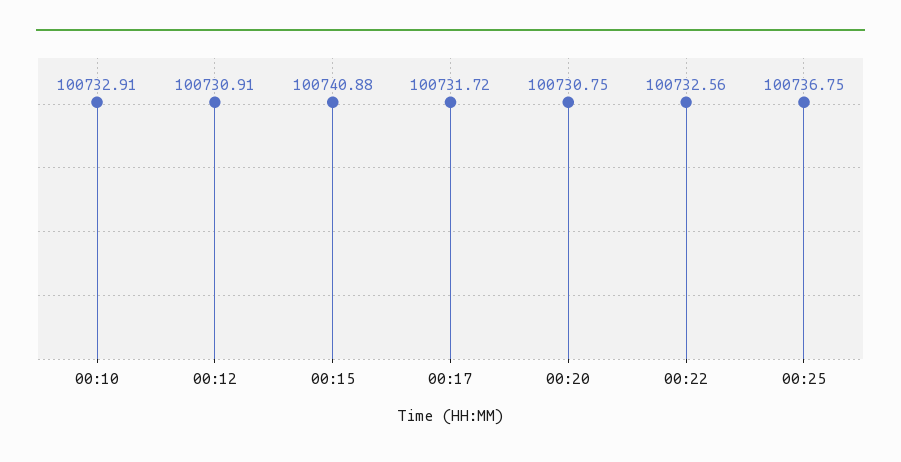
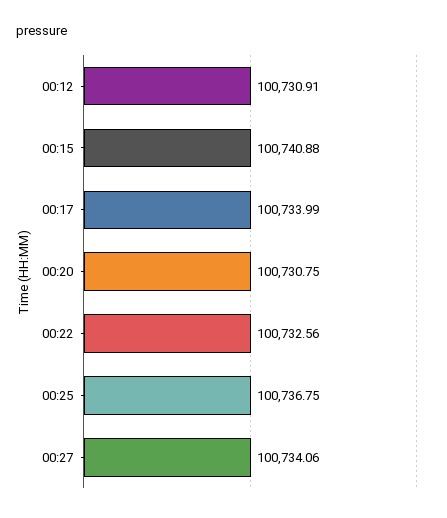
00:10: 100732.91 -> none
00:17: 100731.72 -> 100733.99
00:27: none -> 100734.06

